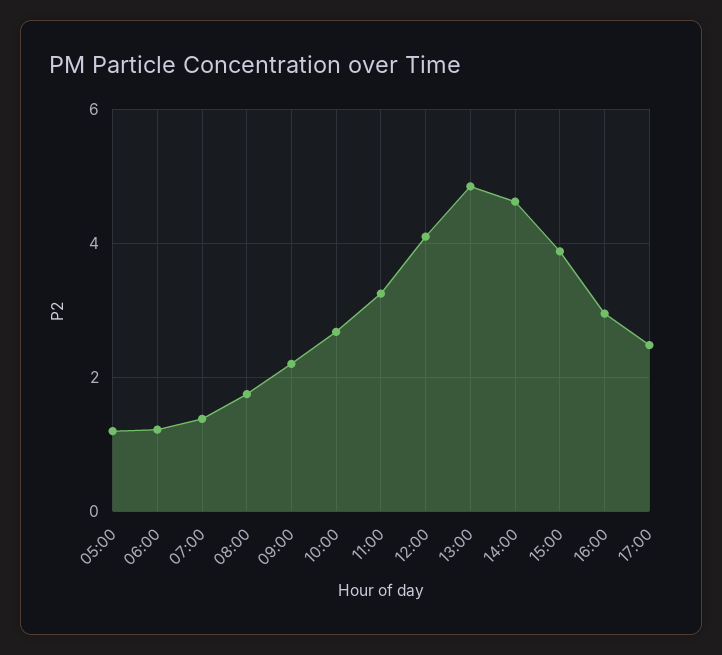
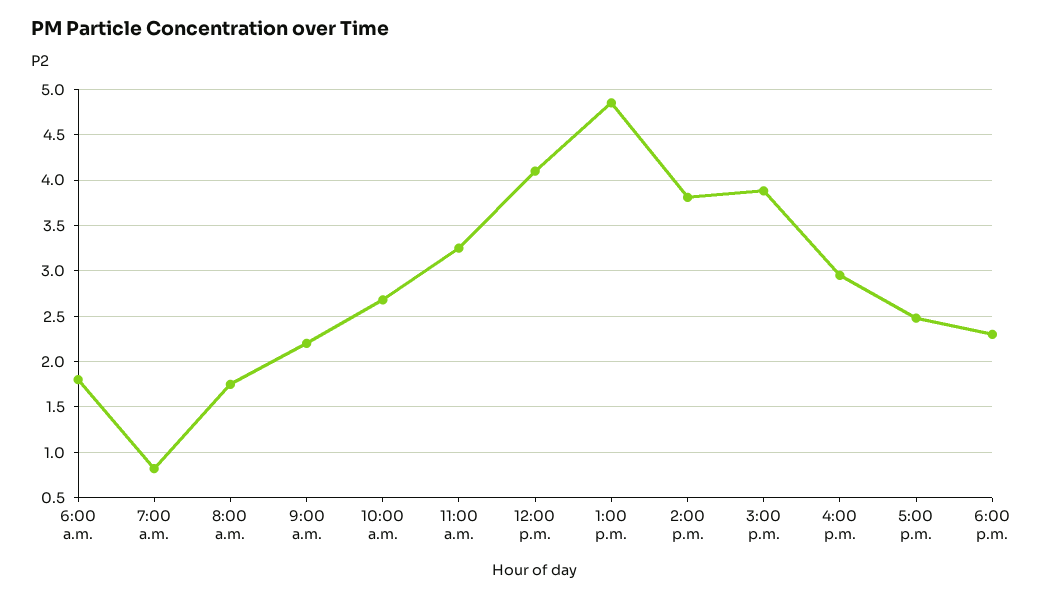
05:00: 1.2 -> none
06:00: 1.2 -> 1.8
07:00: 1.4 -> 0.8
14:00: 4.6 -> 3.8
6:00 p.m.: none -> 2.3

